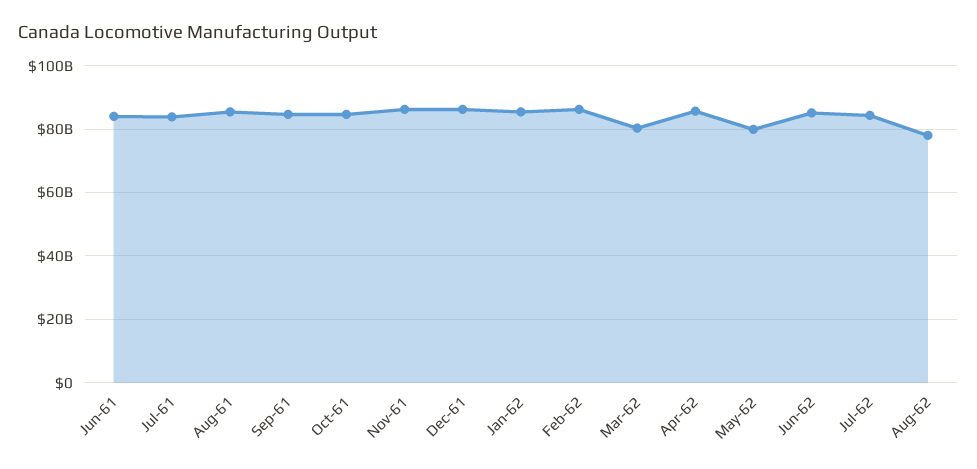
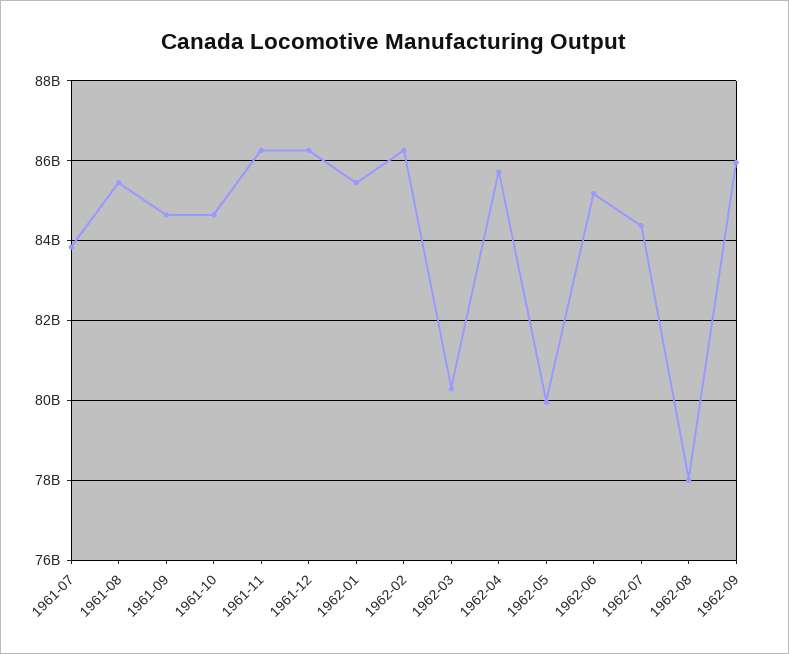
Jun-61: 84000000000 -> none
1962-09: none -> 86000000000

